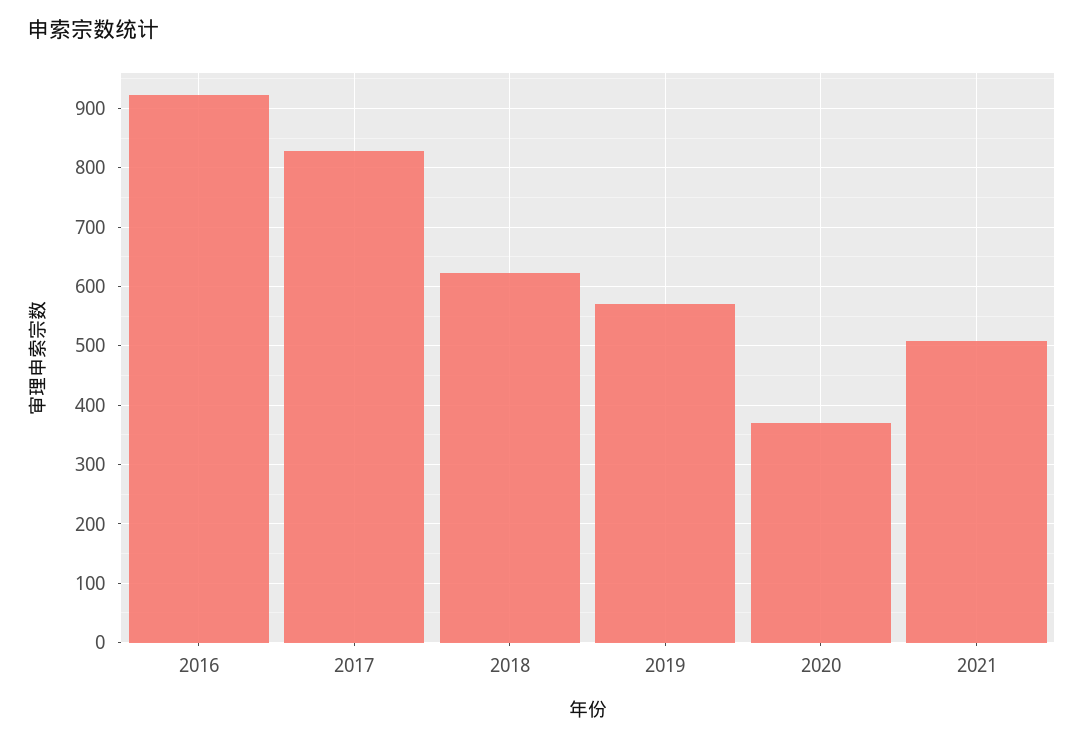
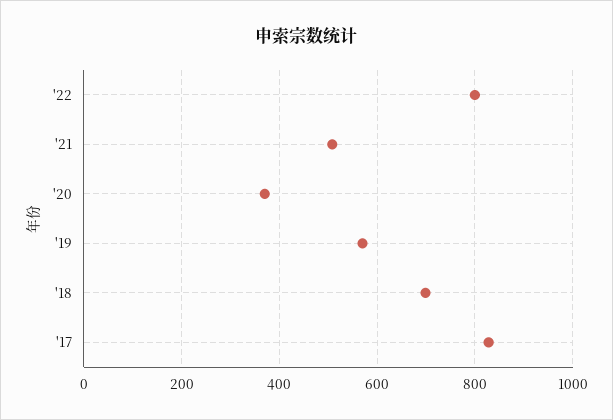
2016: 920 -> none
2018: 620 -> 700
'22: none -> 800

